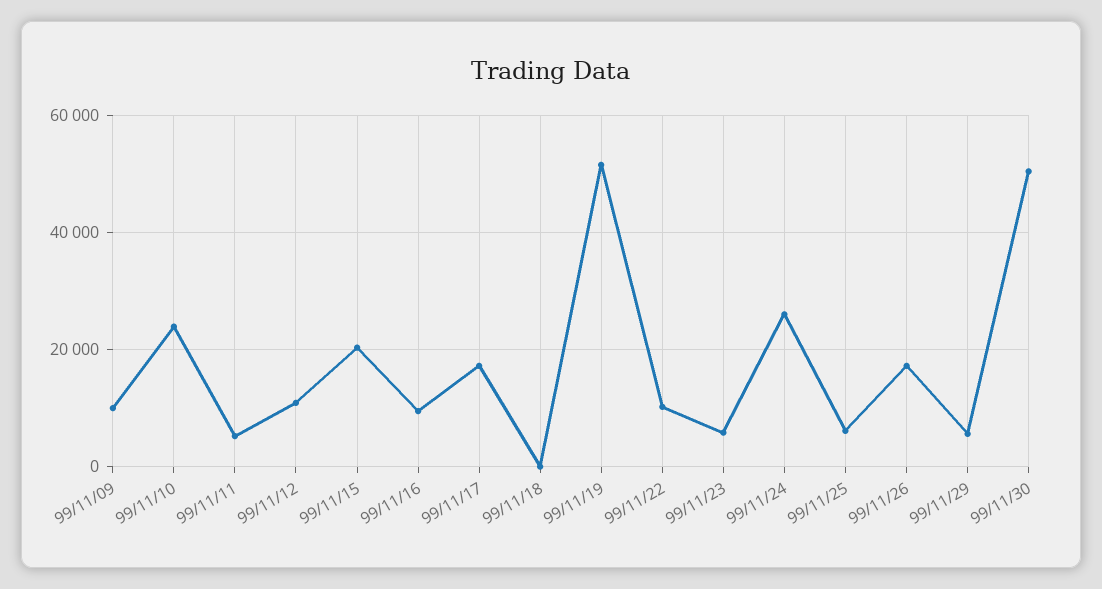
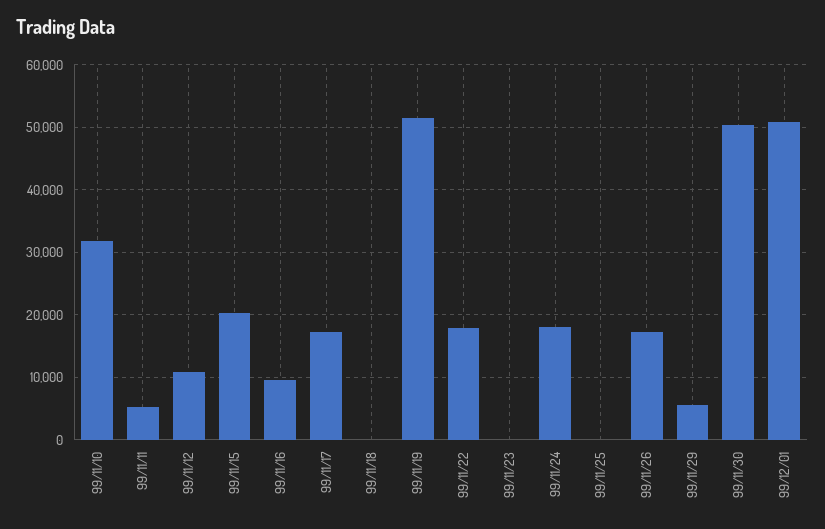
99/11/09: 10000 -> none
99/11/10: 24000 -> 32000
99/11/22: 10000 -> 18000
99/11/23: 6000 -> 0
99/11/24: 26000 -> 18000
99/11/25: 6000 -> 0
99/12/01: none -> 51000

